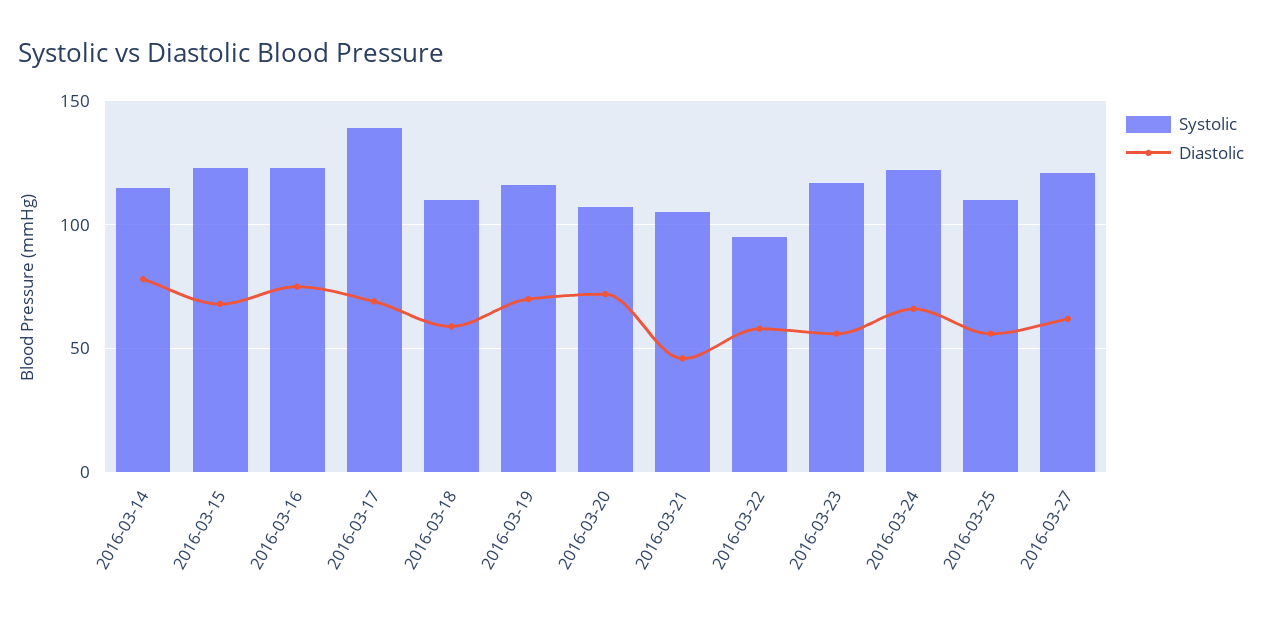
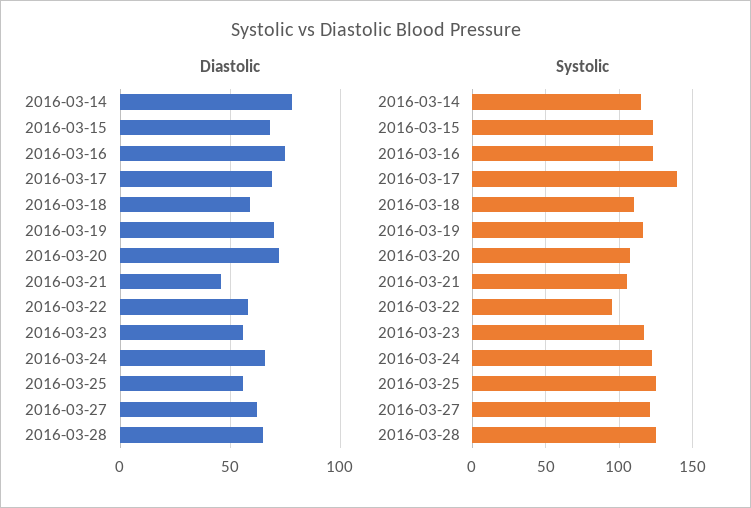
Systolic, 2016-03-25: 110 -> 125
Diastolic, 2016-03-28: none -> 65
Systolic, 2016-03-28: none -> 125

